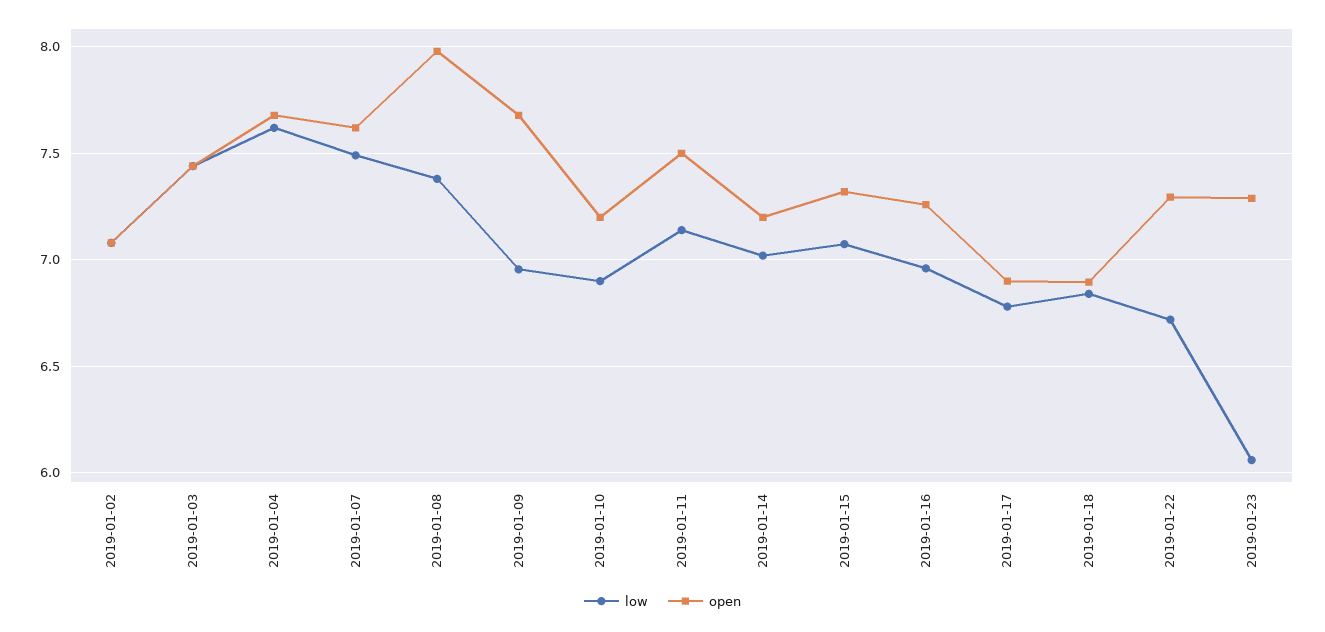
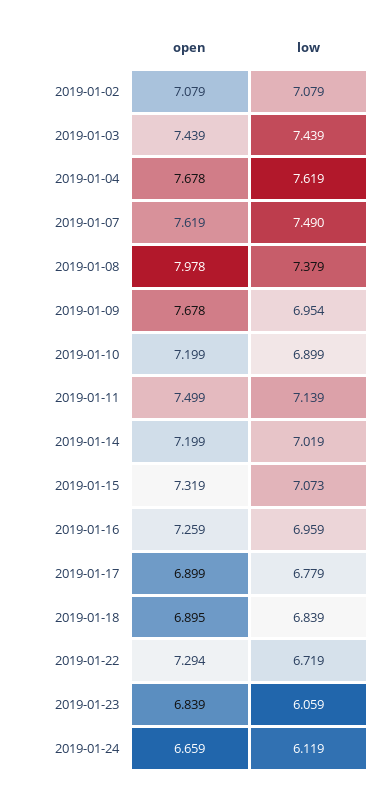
open, 2019-01-23: 7.3 -> 6.839
open, 2019-01-24: none -> 6.659
low, 2019-01-24: none -> 6.119

